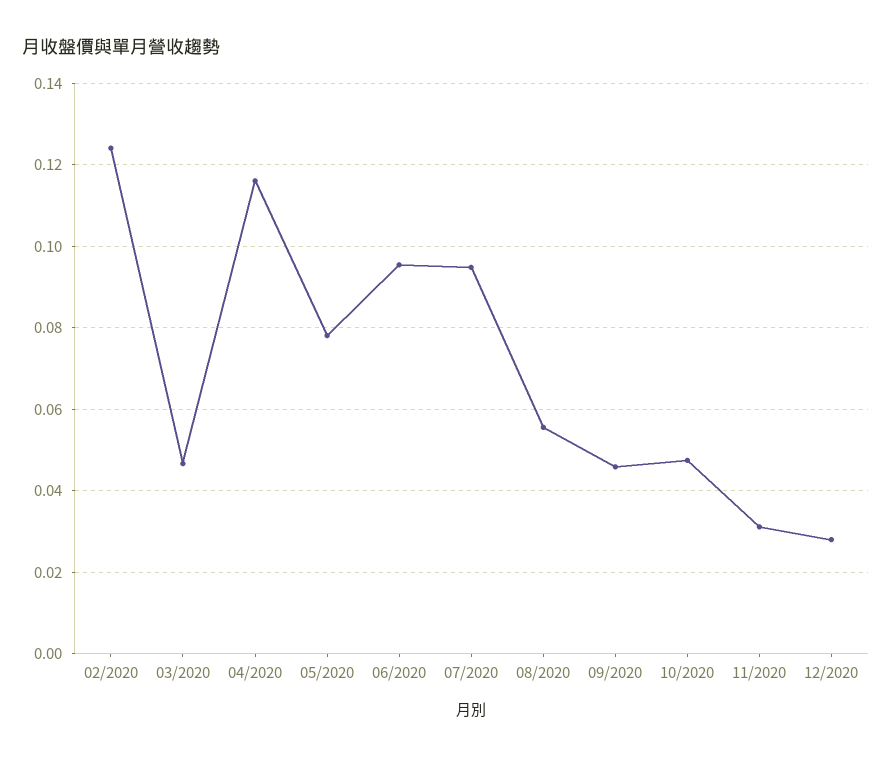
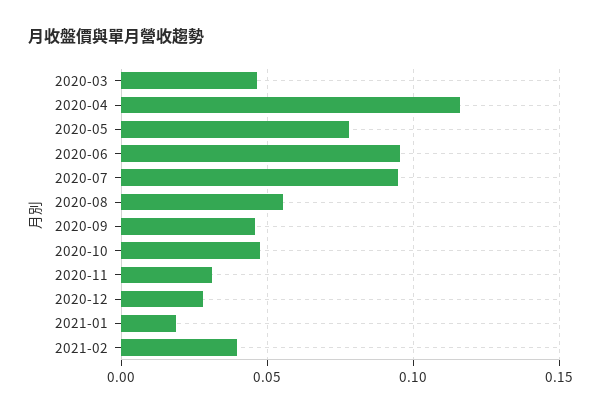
02/2020: 0.124 -> none
2021-01: none -> 0.02
2021-02: none -> 0.04

